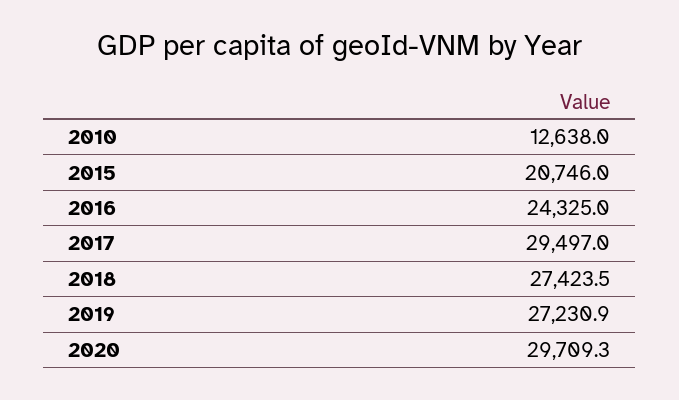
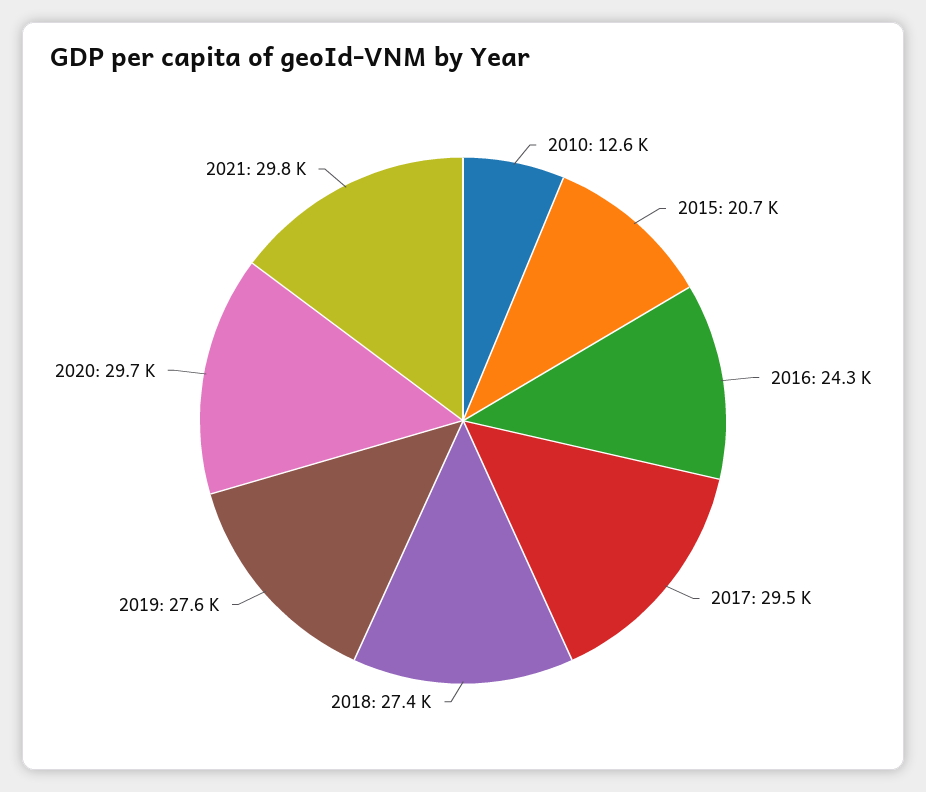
2019: 27230.9 -> 27600
2021: none -> 29800

